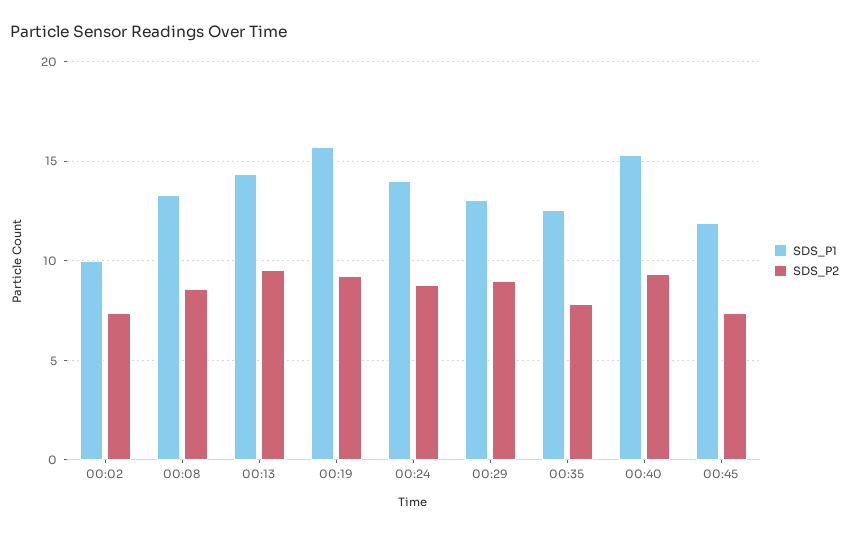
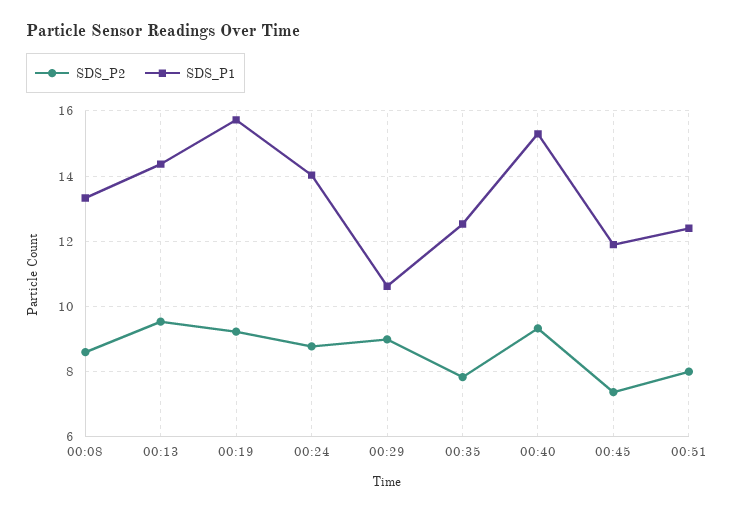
SDS_P1, 00:02: 10 -> none
SDS_P2, 00:02: 7.5 -> none
SDS_P1, 00:29: 13 -> 10.6
SDS_P2, 00:51: none -> 8
SDS_P1, 00:51: none -> 12.4

